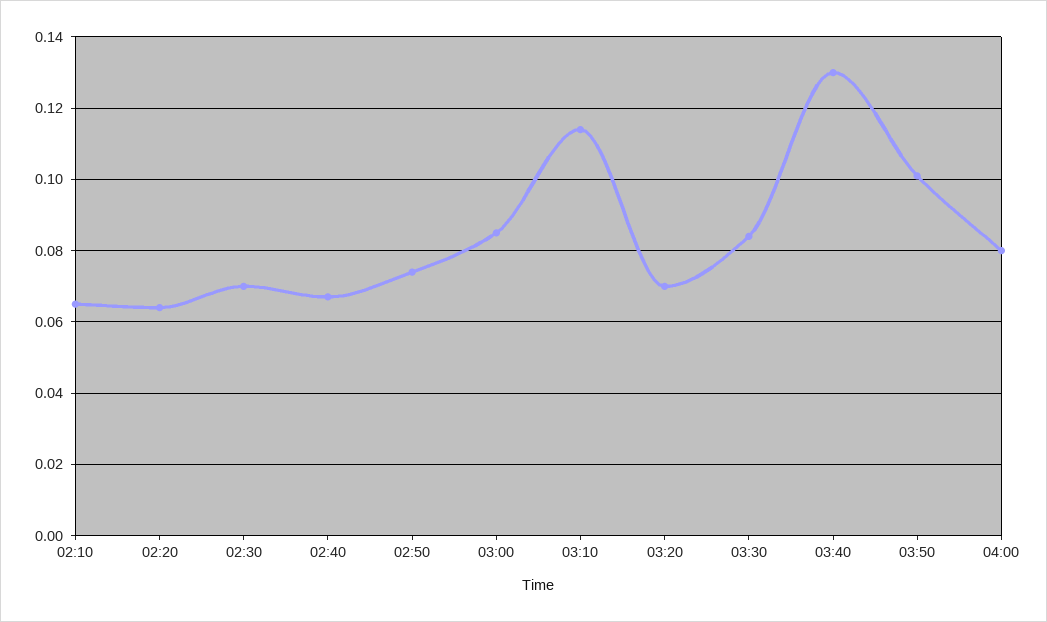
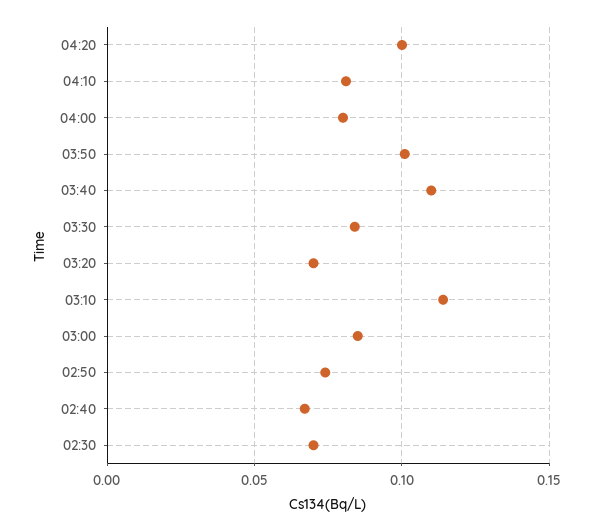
02:10: 0.065 -> none
02:20: 0.065 -> none
03:40: 0.13 -> 0.11
04:20: none -> 0.1
04:10: none -> 0.08

